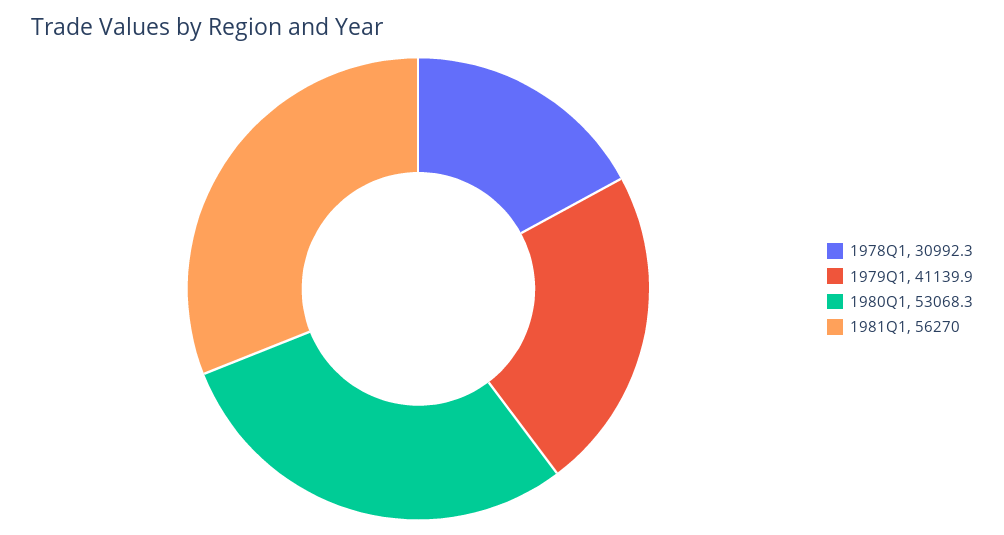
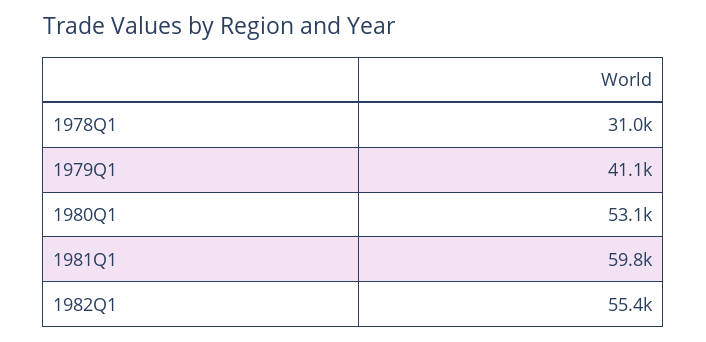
1981Q1: 56270 -> 59800
1982Q1: none -> 55400

